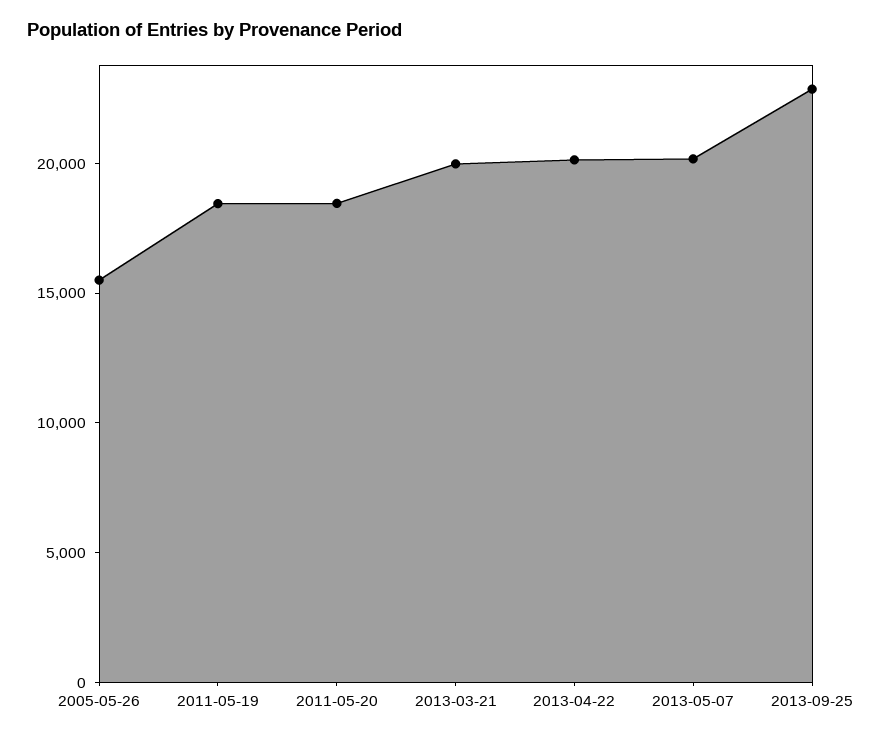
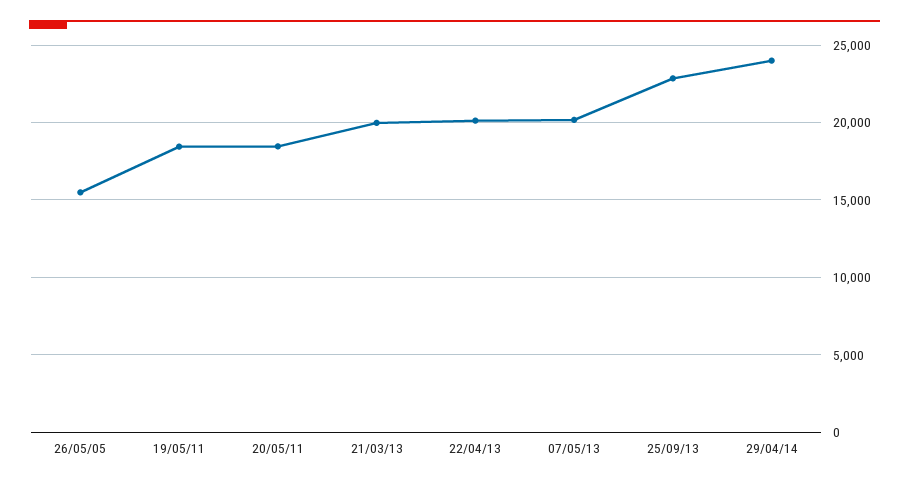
29/04/14: none -> 24000

